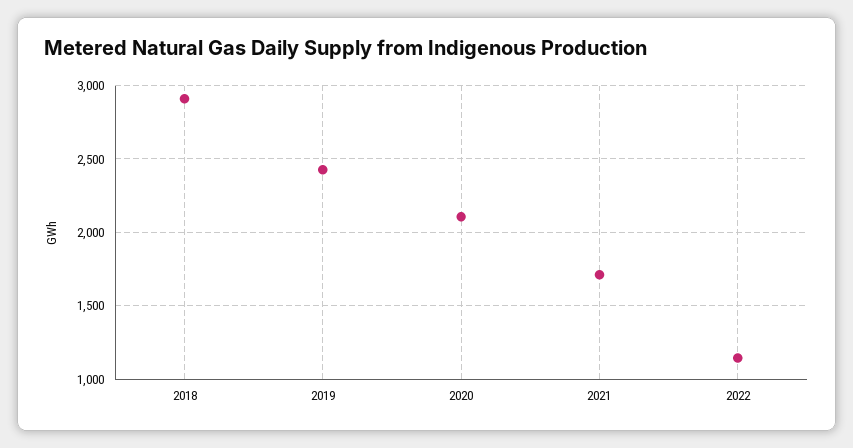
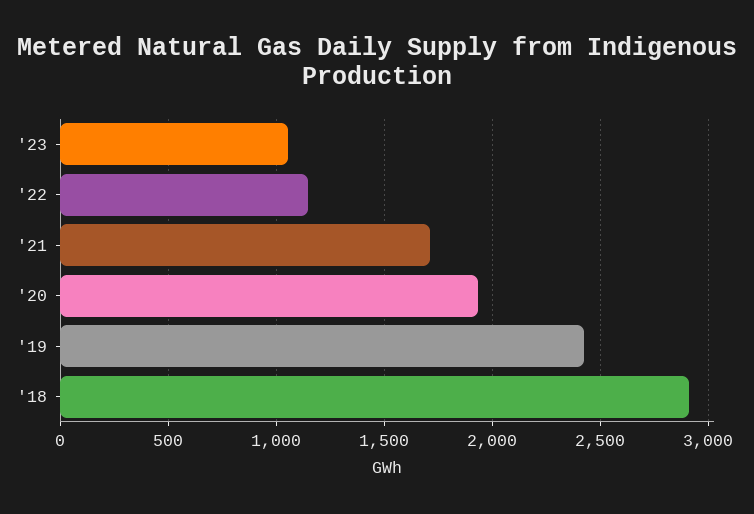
2020: 2100 -> 1950
'23: none -> 1050

